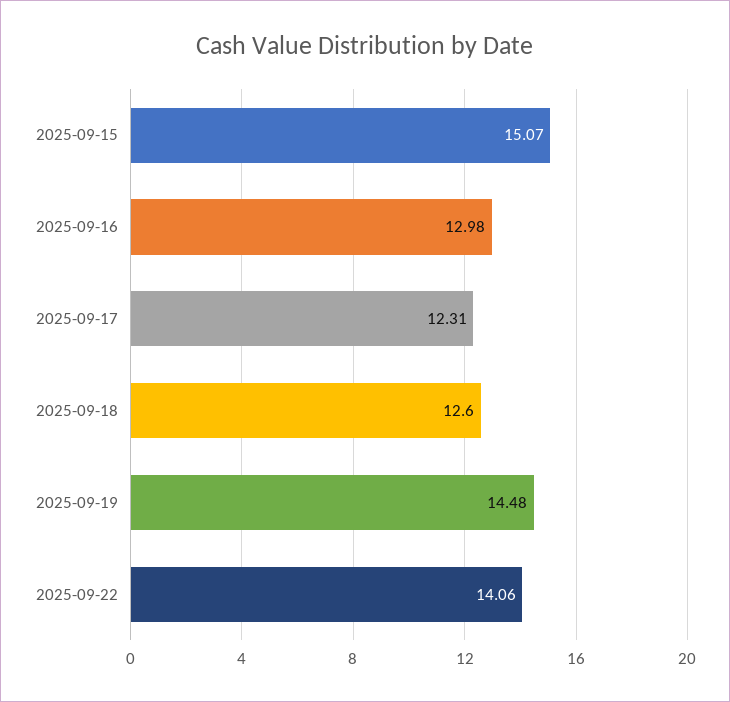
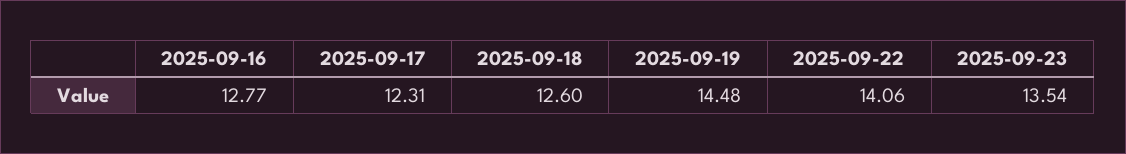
2025-09-15: 15.07 -> none
2025-09-16: 12.98 -> 12.77
2025-09-23: none -> 13.54

